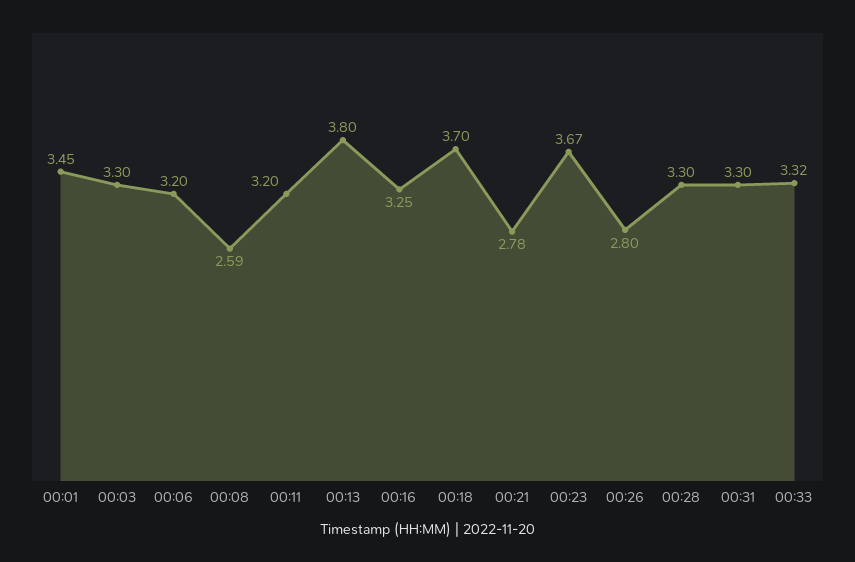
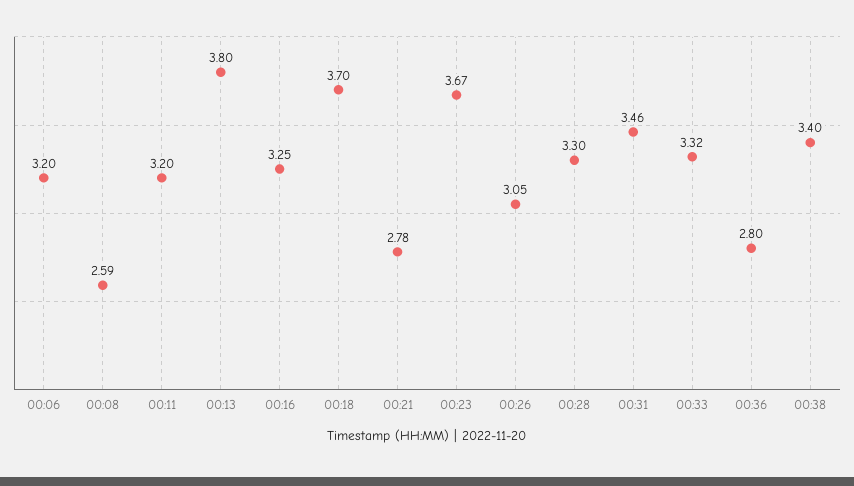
00:01: 3.45 -> none
00:03: 3.3 -> none
00:26: 2.8 -> 3.05
00:31: 3.3 -> 3.46
00:36: none -> 2.8
00:38: none -> 3.4

